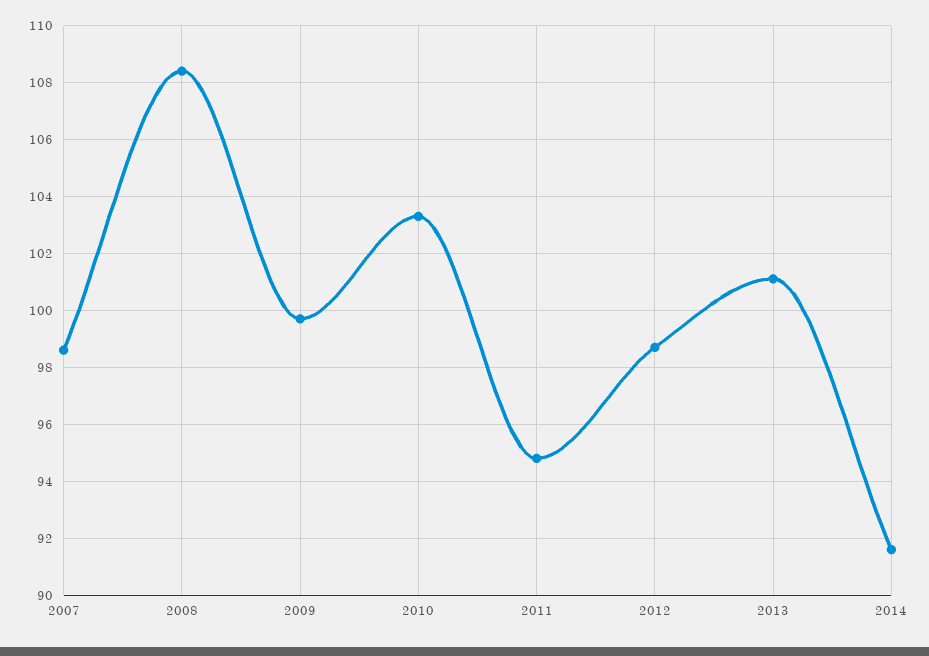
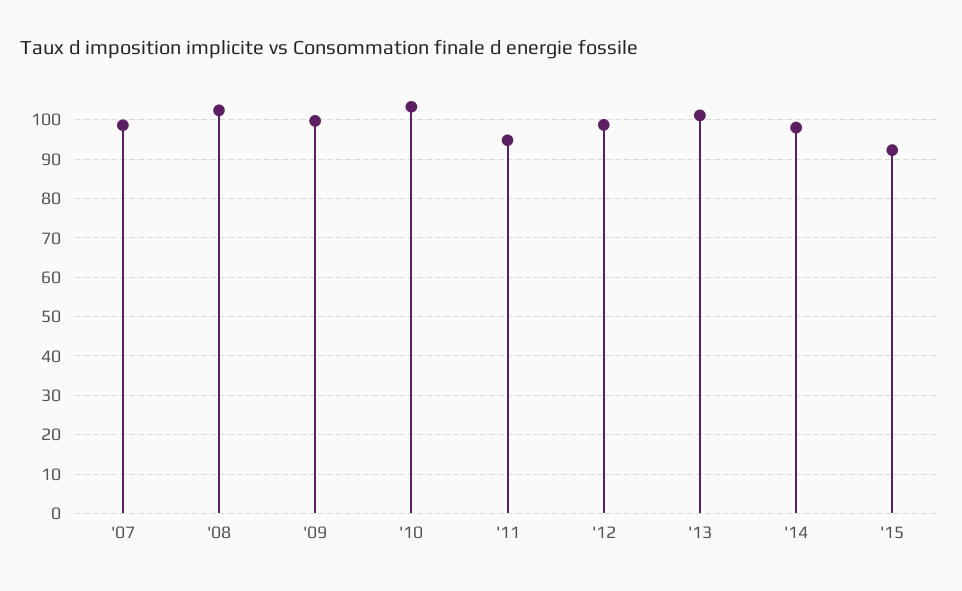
2008: 108.5 -> 102
2014: 91.5 -> 98
'15: none -> 92

